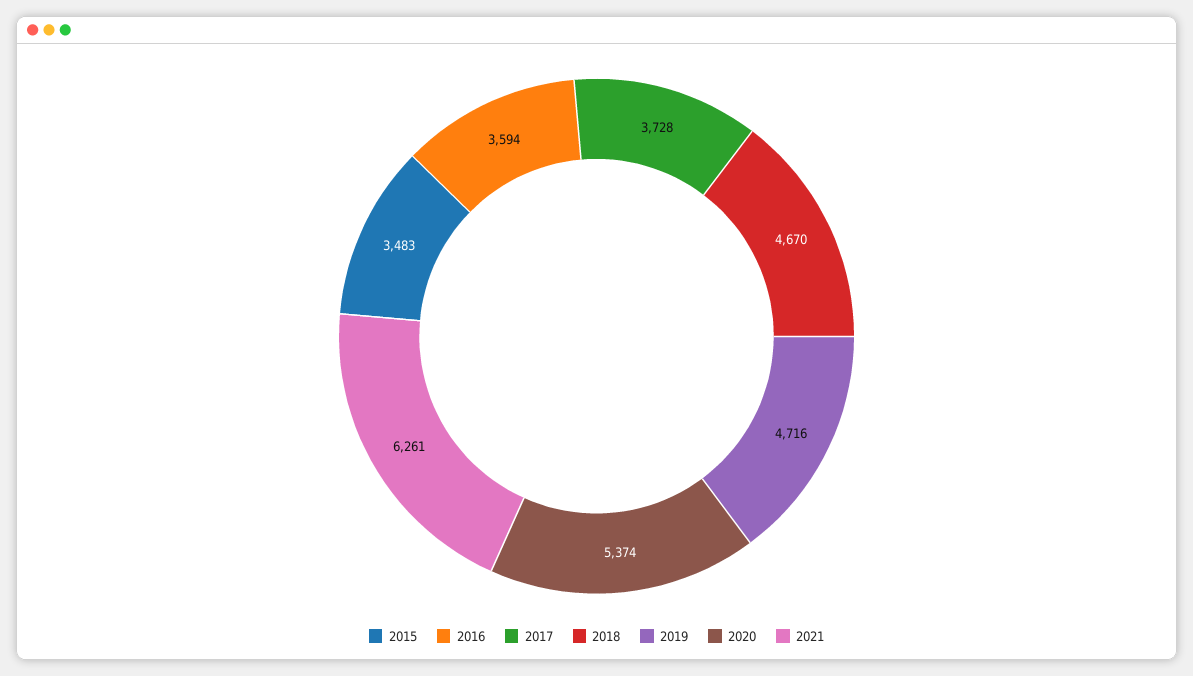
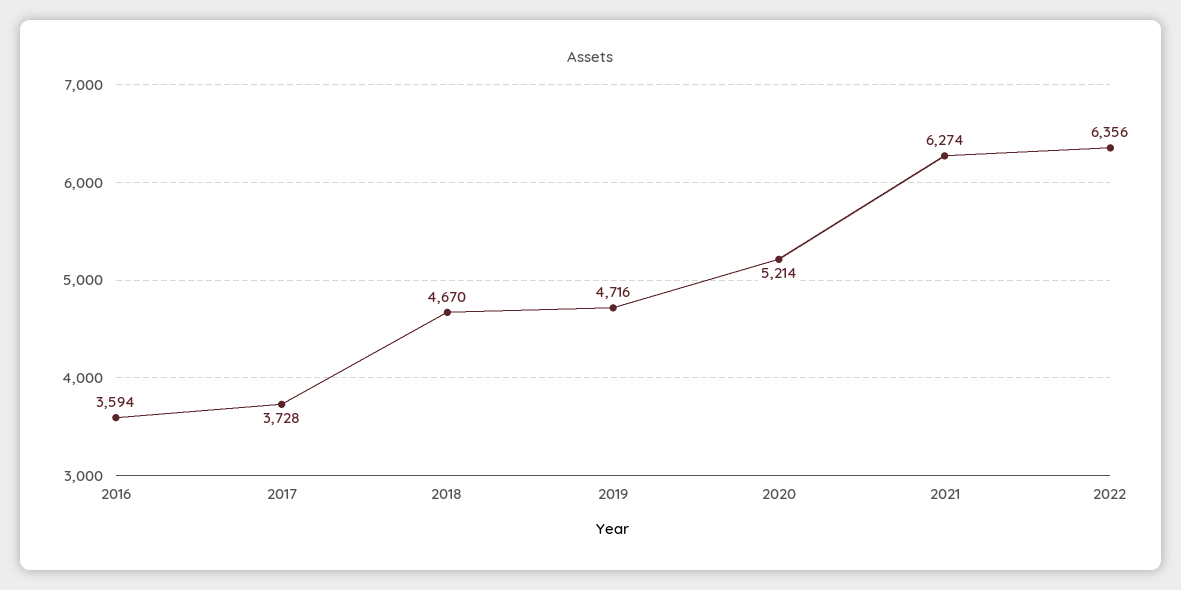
2015: 3483 -> none
2020: 5374 -> 5214
2021: 6261 -> 6274
2022: none -> 6356

